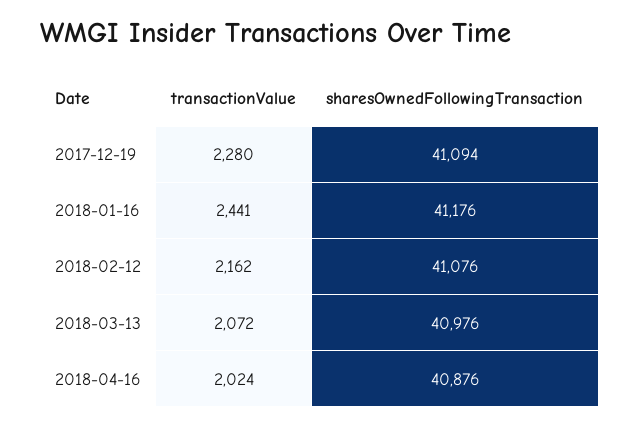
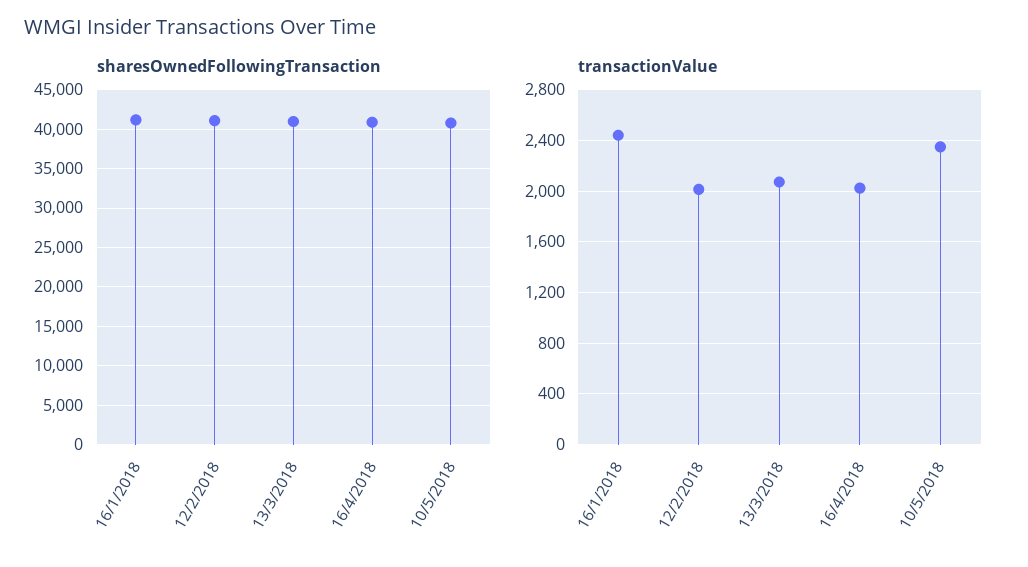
transactionValue, 2017-12-19: 2280 -> none
sharesOwnedFollowingTransaction, 2017-12-19: 41094 -> none
transactionValue, 2018-02-12: 2162 -> 2000
sharesOwnedFollowingTransaction, 10/5/2018: none -> 41000
transactionValue, 10/5/2018: none -> 2350

